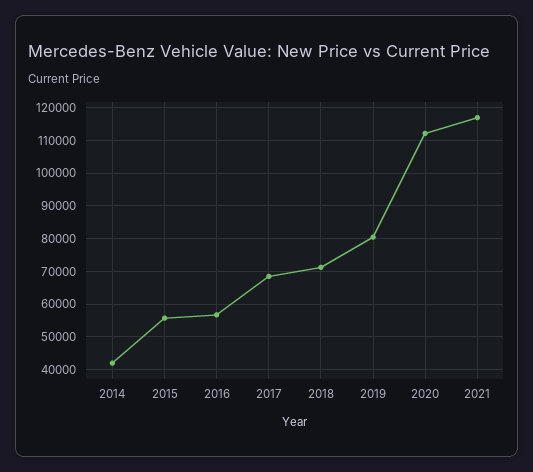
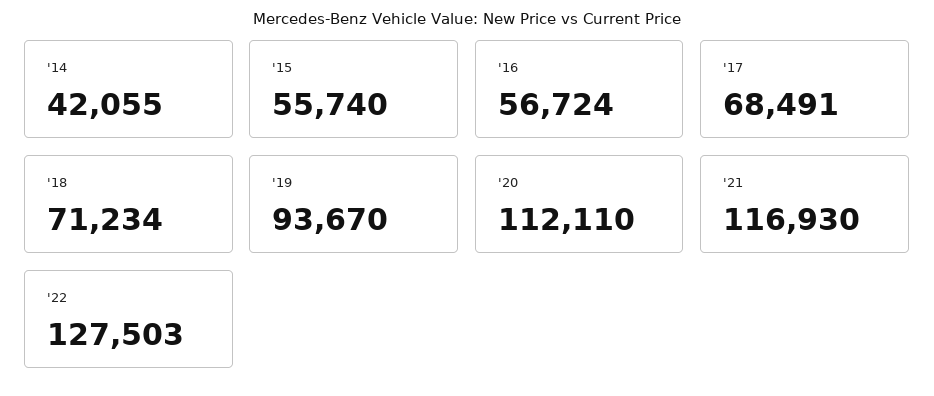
2019: 80000 -> 93670
'22: none -> 127503

